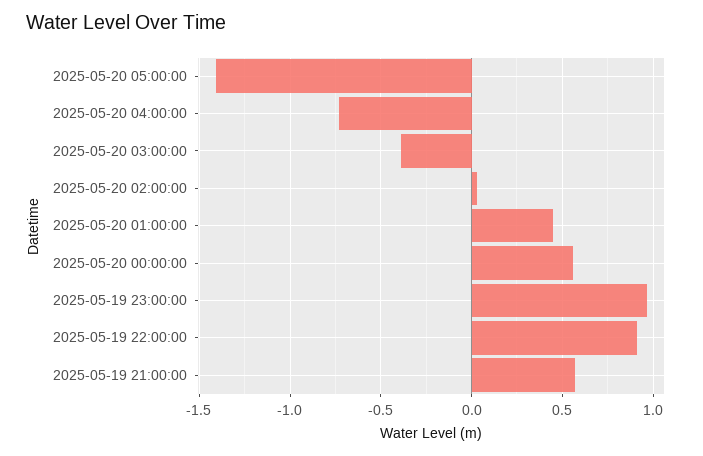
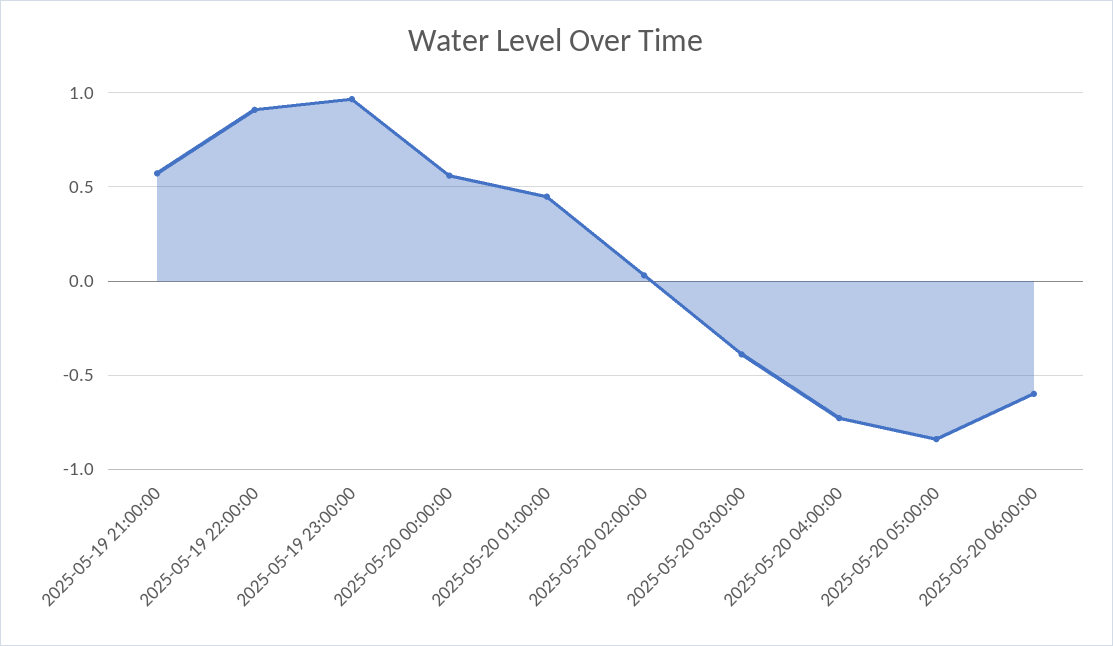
2025-05-20 05:00:00: -1.4 -> -0.85
2025-05-20 06:00:00: none -> -0.6

